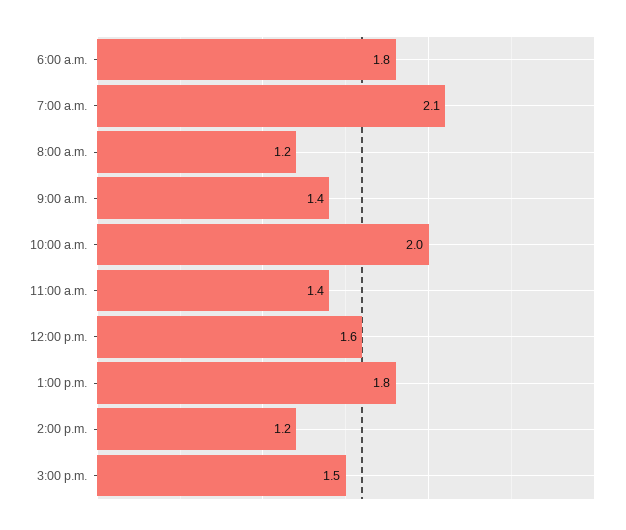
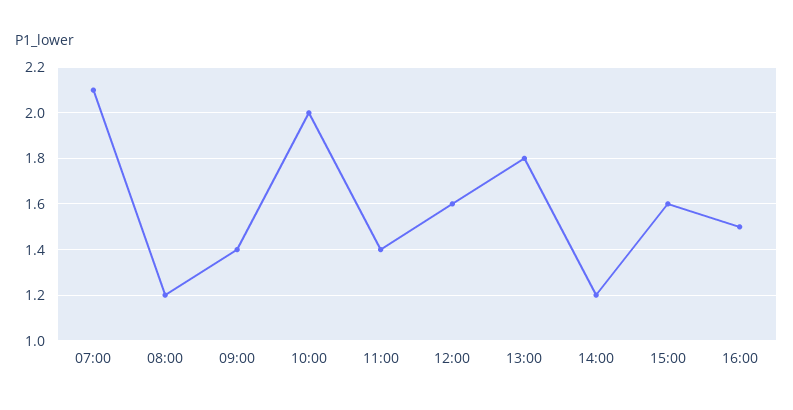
6:00 a.m.: 1.8 -> none
3:00 p.m.: 1.5 -> 1.6
16:00: none -> 1.5

